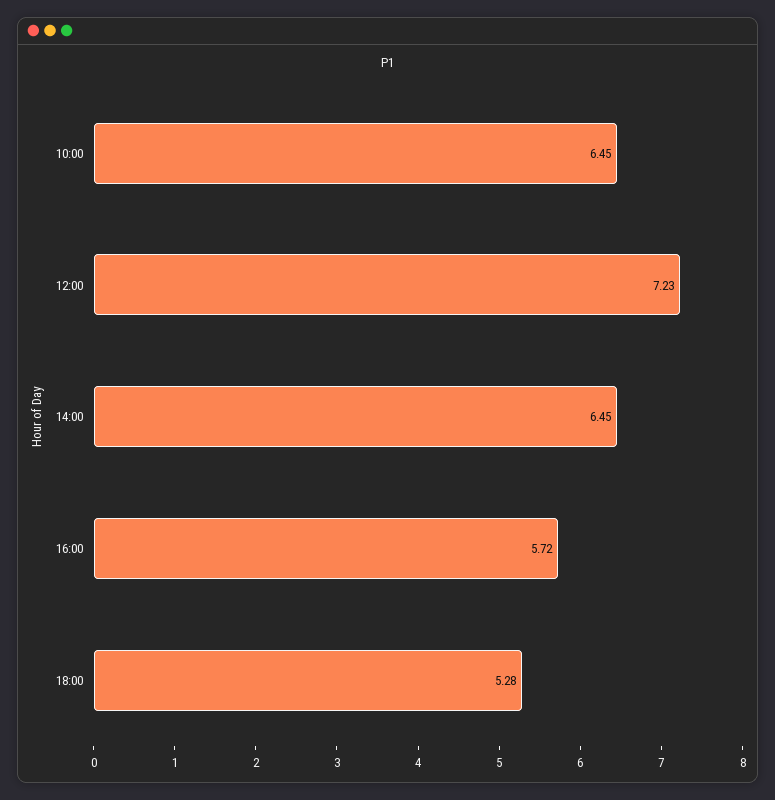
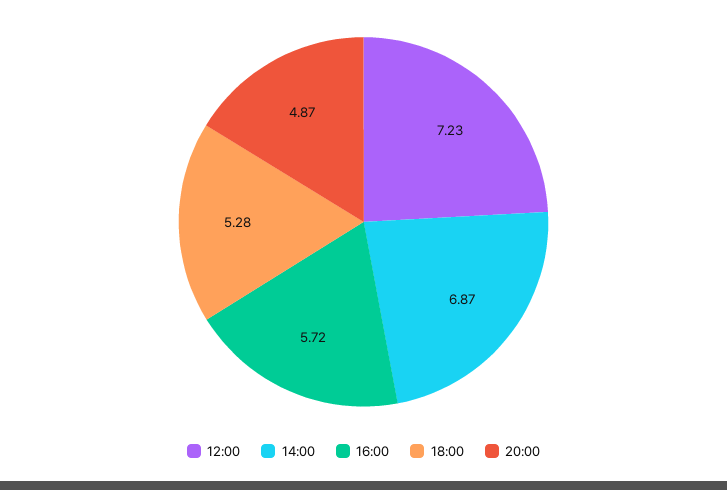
10:00: 6.45 -> none
14:00: 6.45 -> 6.87
20:00: none -> 4.87

